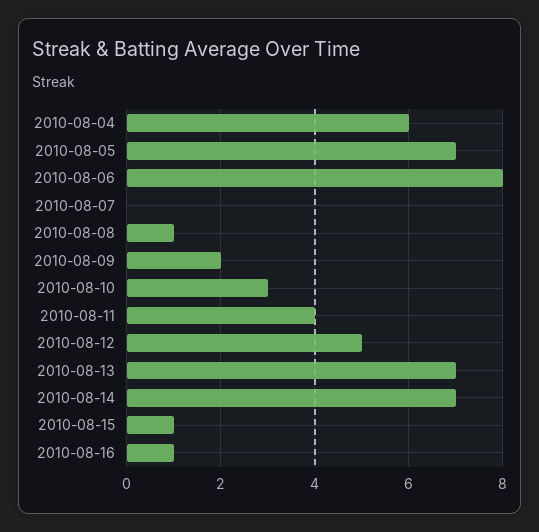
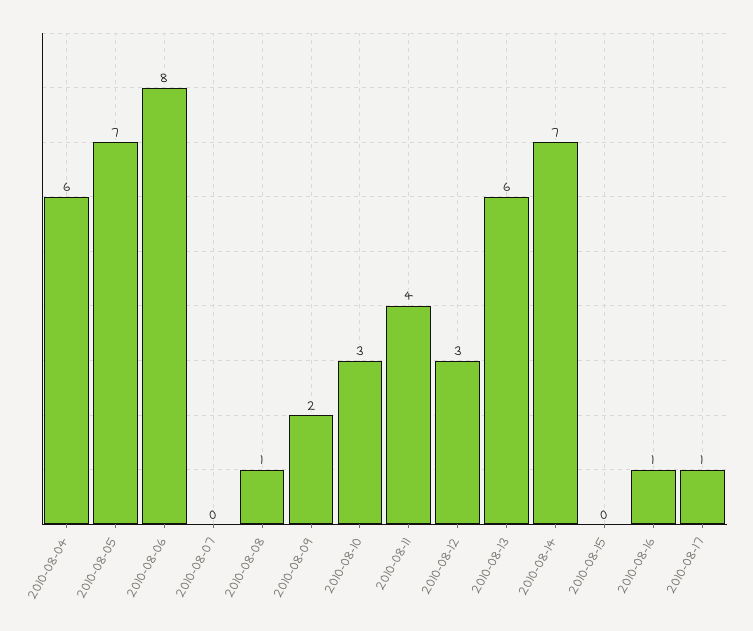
2010-08-12: 5 -> 3
2010-08-13: 7 -> 6
2010-08-15: 1 -> 0
2010-08-17: none -> 1

